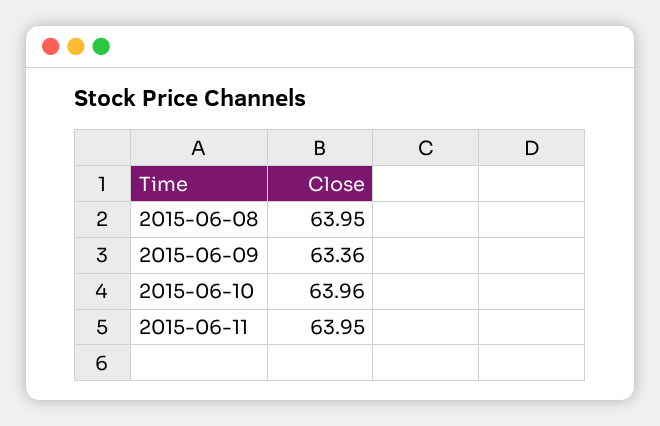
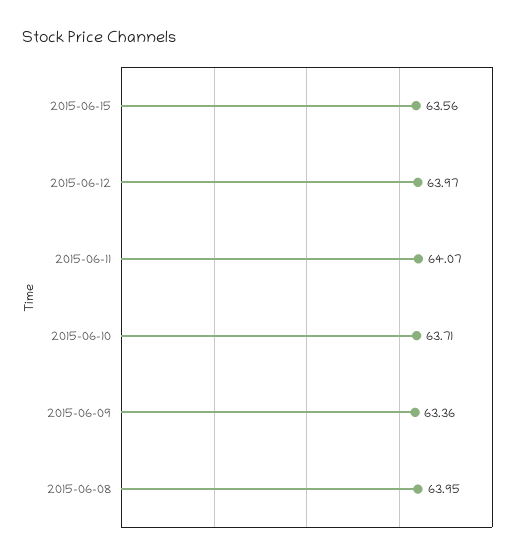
2015-06-10: 63.96 -> 63.71
2015-06-11: 63.95 -> 64.07
2015-06-15: none -> 63.56
2015-06-12: none -> 63.97

